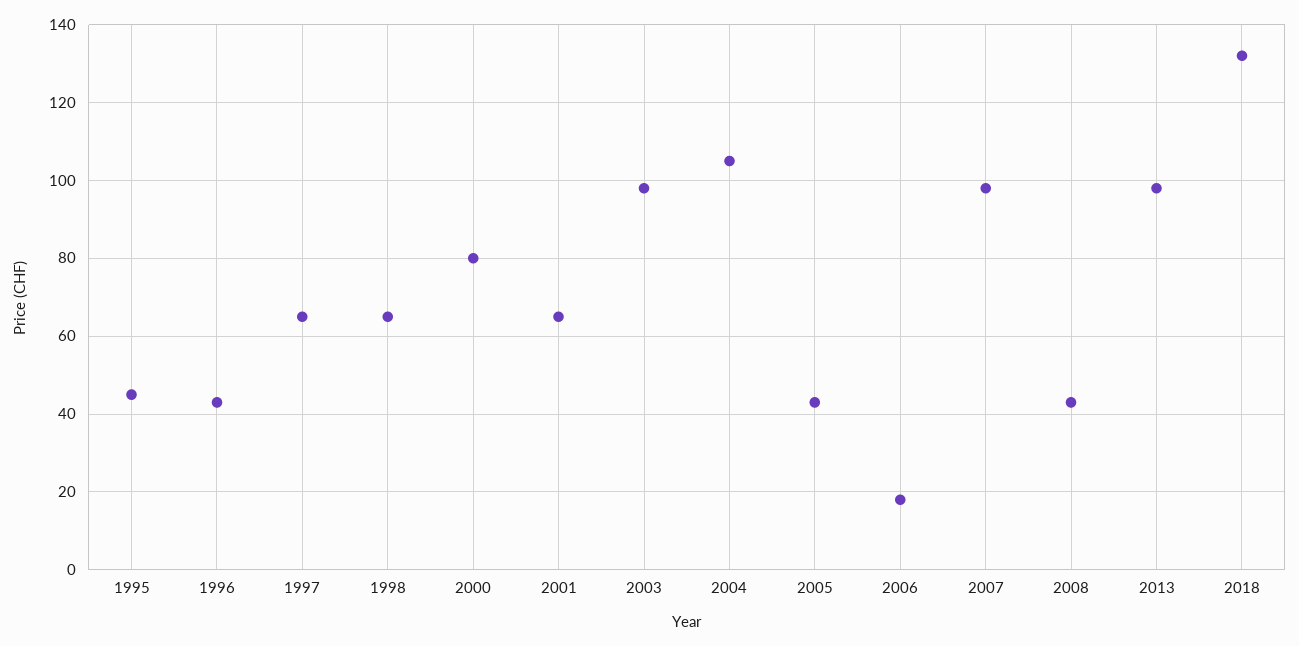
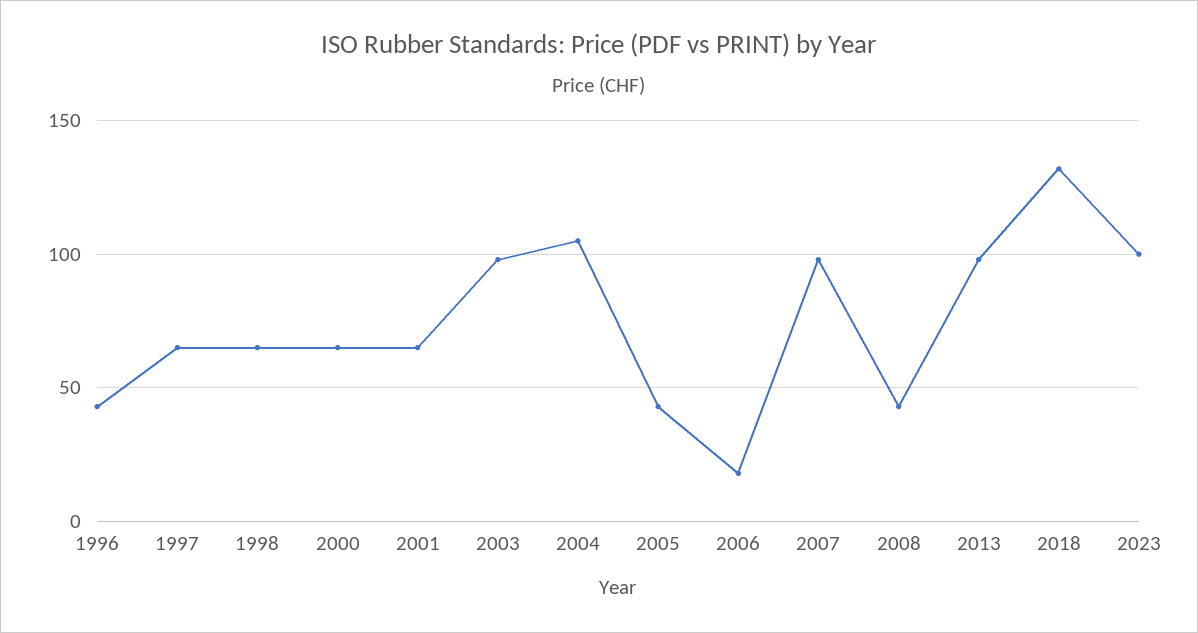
1995: 45 -> none
2000: 80 -> 65
2023: none -> 100

